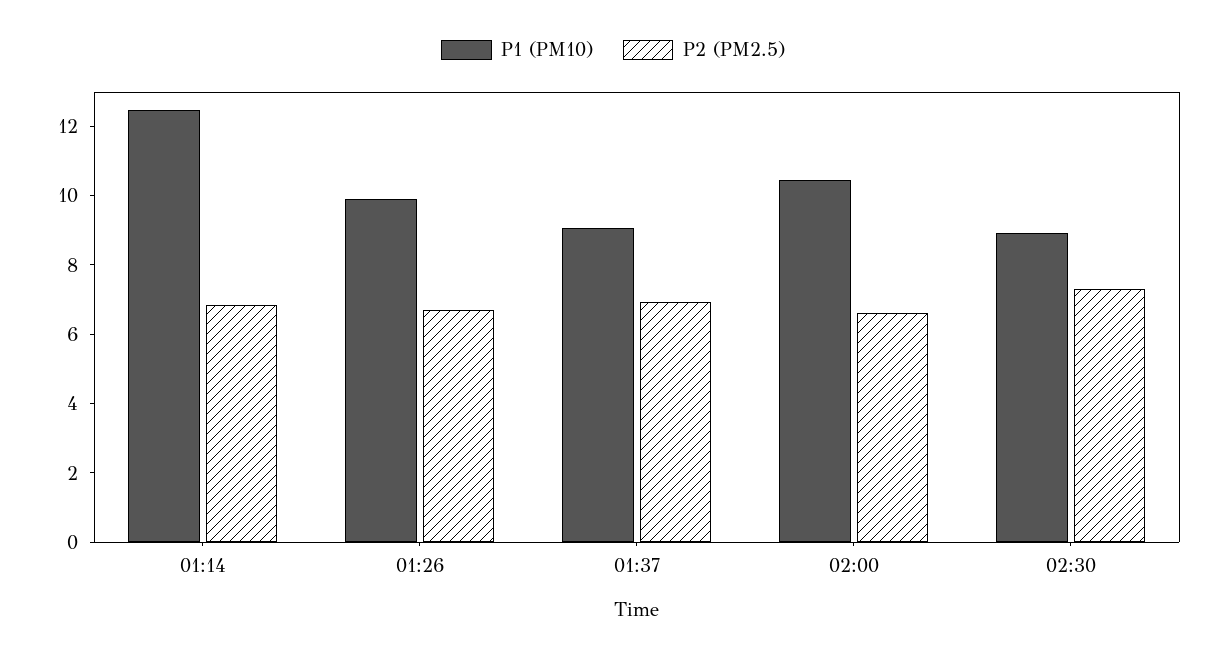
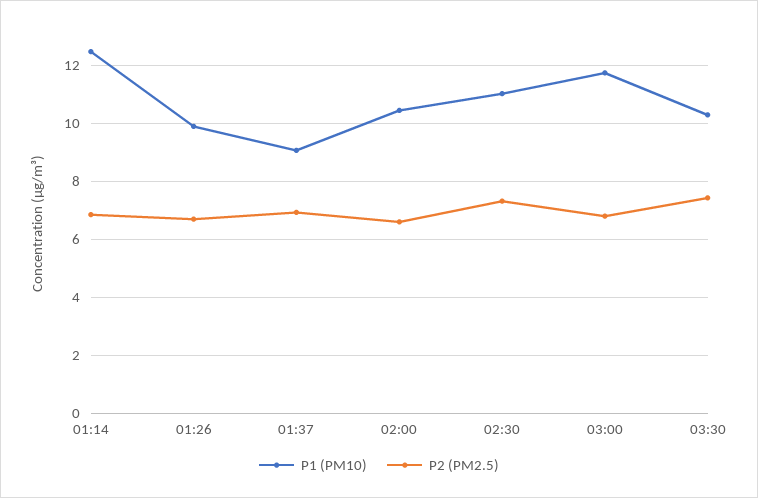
P1 (PM10), 02:30: 9 -> 11
P1 (PM10), 03:00: none -> 11.75
P2 (PM2.5), 03:00: none -> 6.75
P1 (PM10), 03:30: none -> 10.25
P2 (PM2.5), 03:30: none -> 7.5

